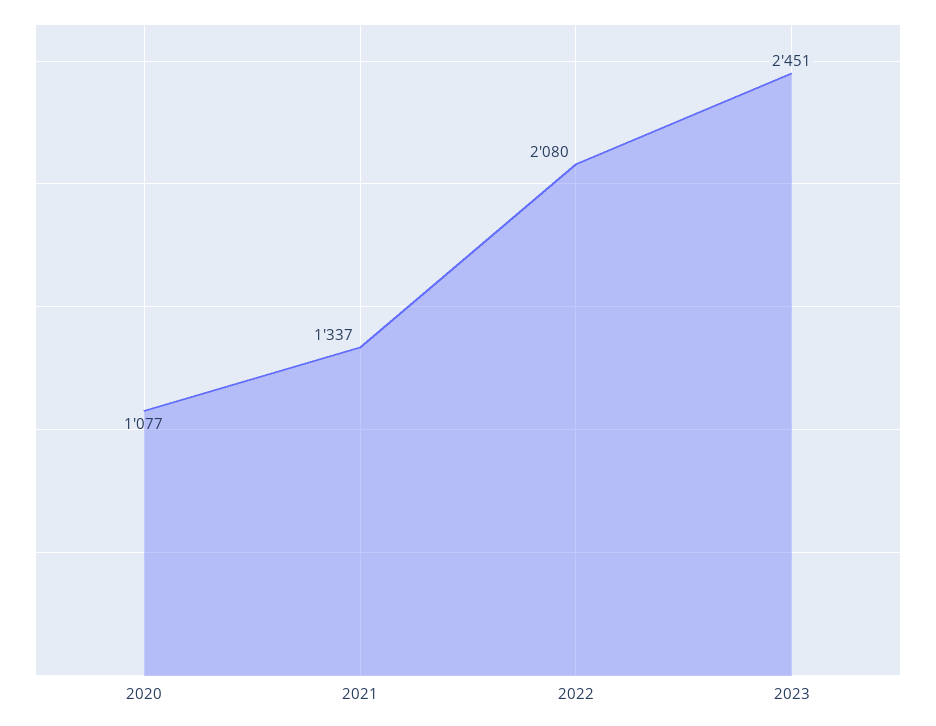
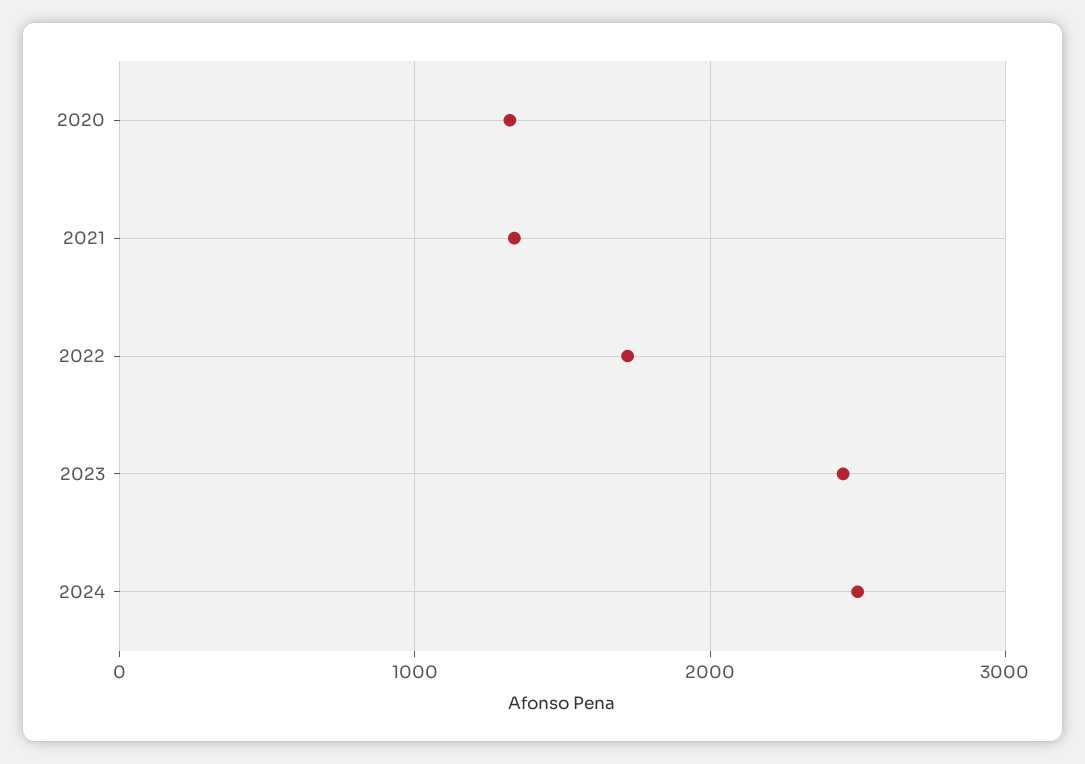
2020: 1077 -> 1300
2022: 2080 -> 1700
2024: none -> 2500

